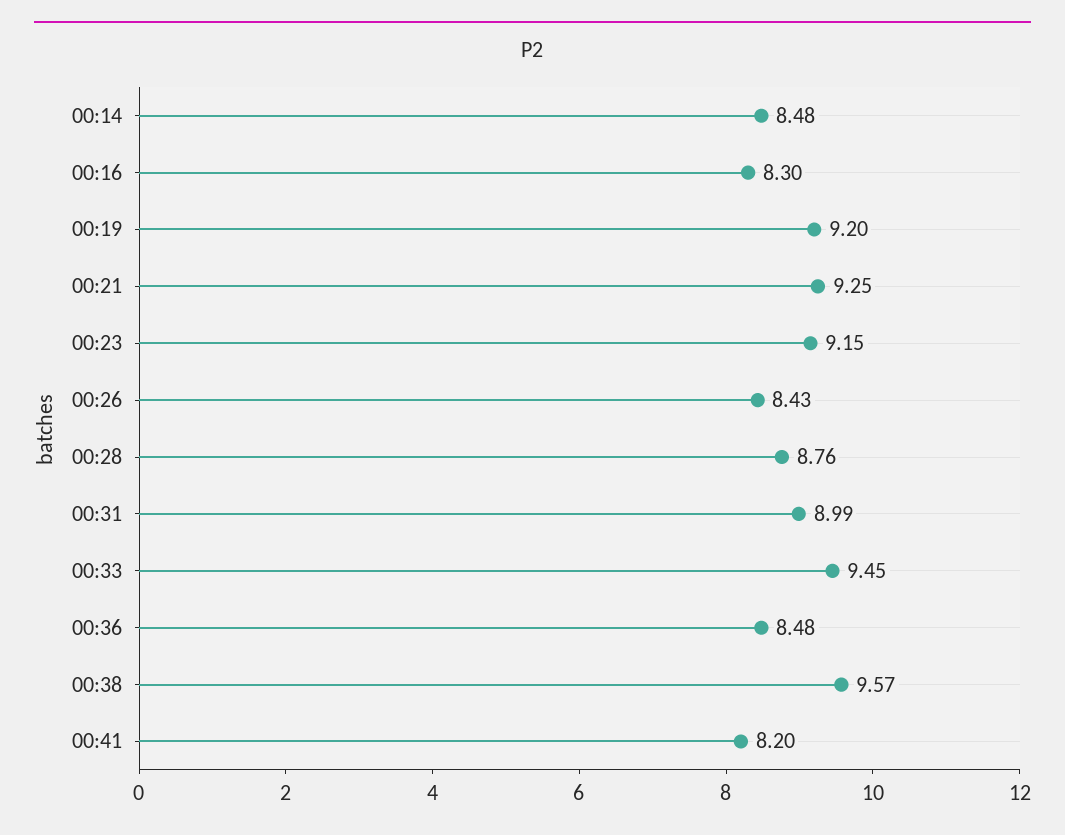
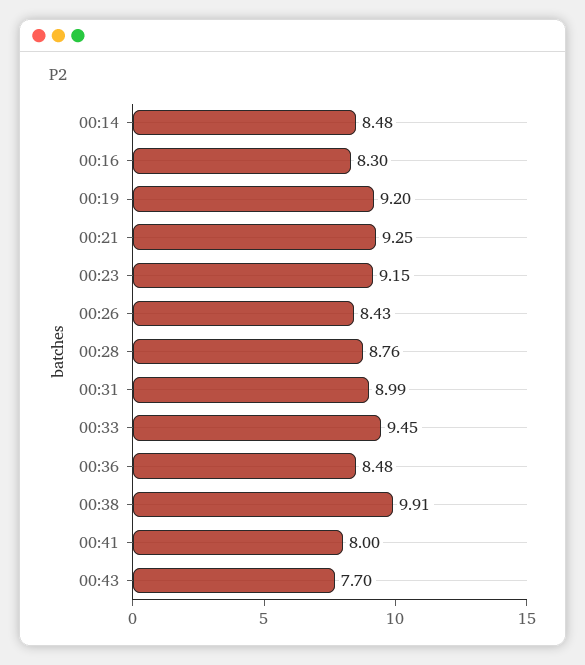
00:38: 9.57 -> 9.91
00:41: 8.2 -> 8
00:43: none -> 7.7

